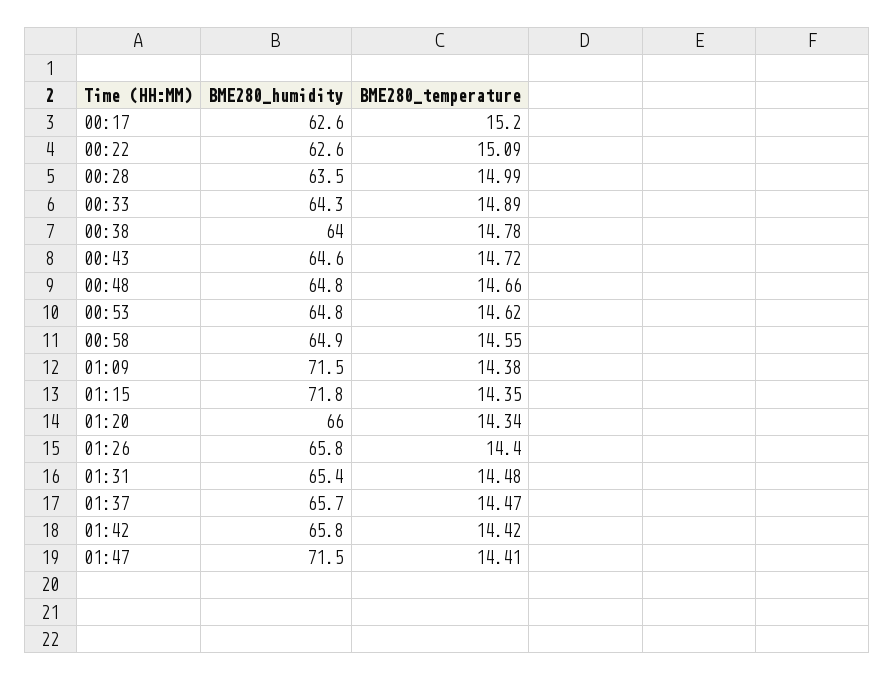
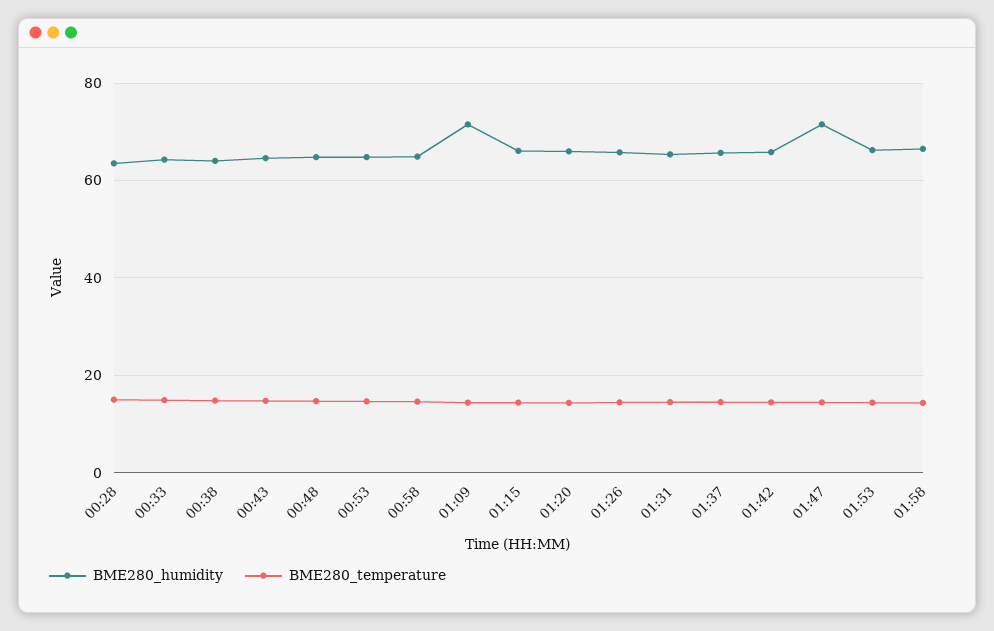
BME280_humidity, 00:17: 62.6 -> none
BME280_temperature, 00:17: 15.2 -> none
BME280_humidity, 00:22: 62.6 -> none
BME280_temperature, 00:22: 15.09 -> none
BME280_humidity, 01:15: 71.8 -> 66
BME280_humidity, 01:53: none -> 66
BME280_temperature, 01:53: none -> 14
BME280_humidity, 01:58: none -> 66
BME280_temperature, 01:58: none -> 14

